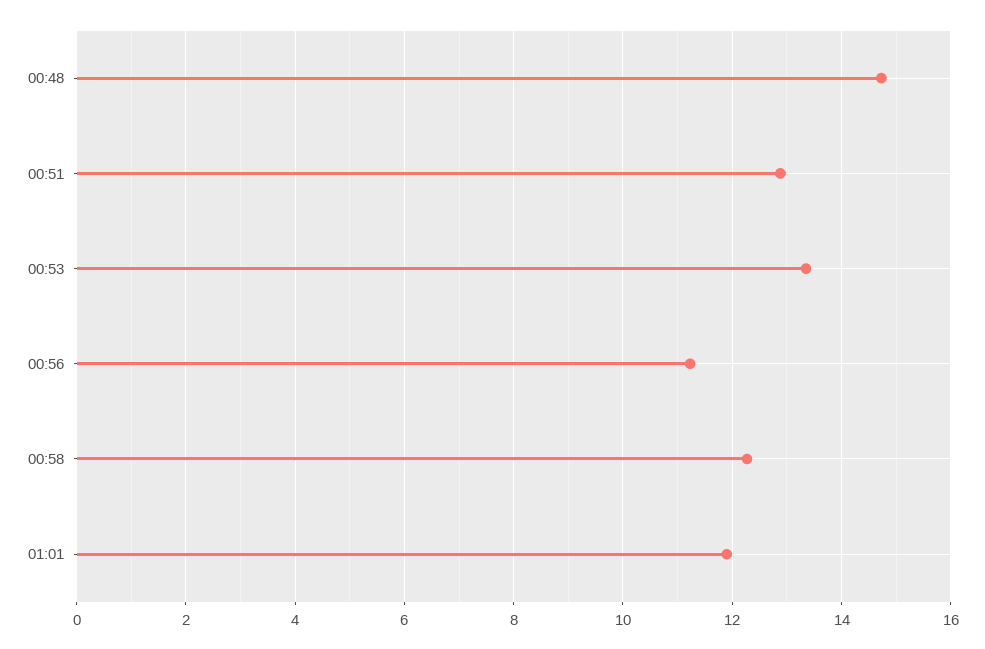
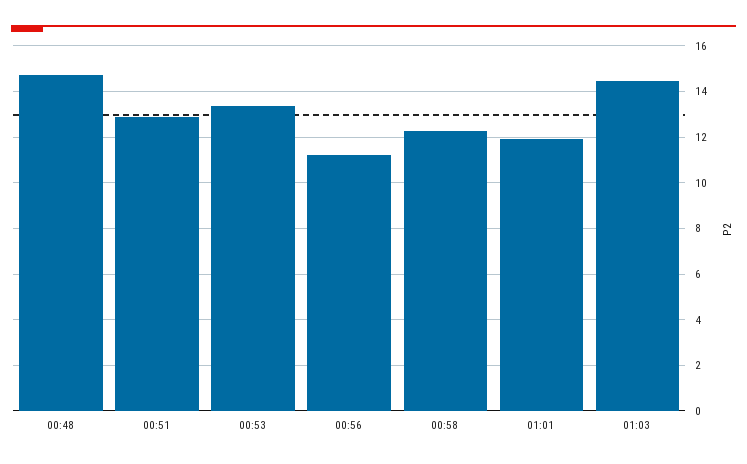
01:03: none -> 14.5

